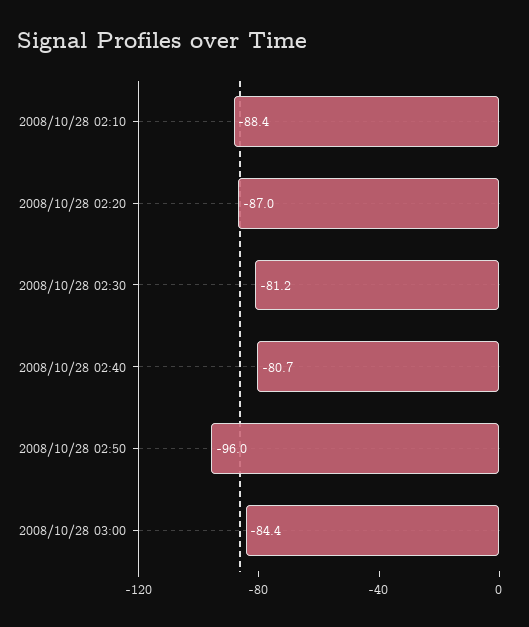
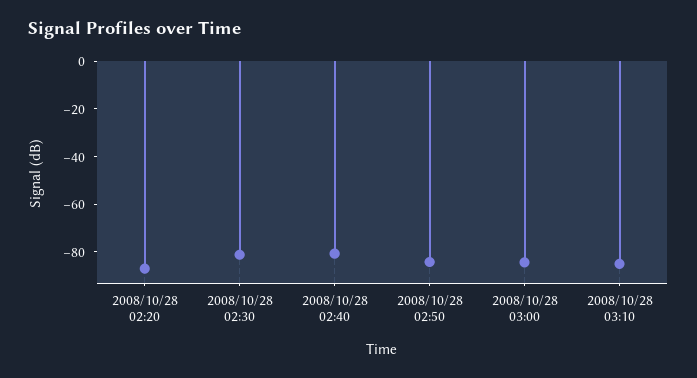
2008/10/28 02:10: -88.4 -> none
2008/10/28 02:50: -96 -> -85
2008/10/28 03:10: none -> -85

